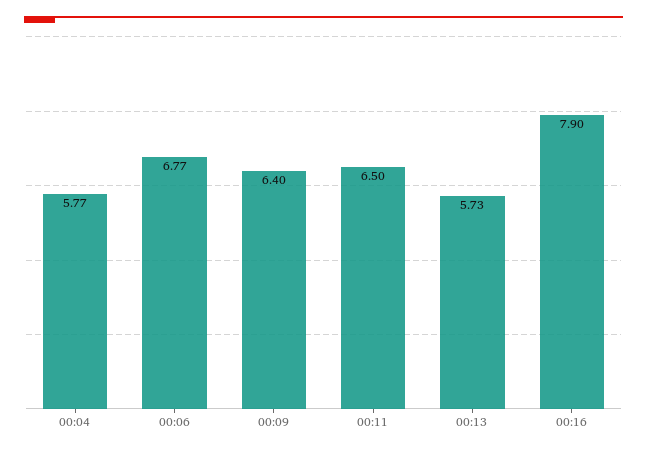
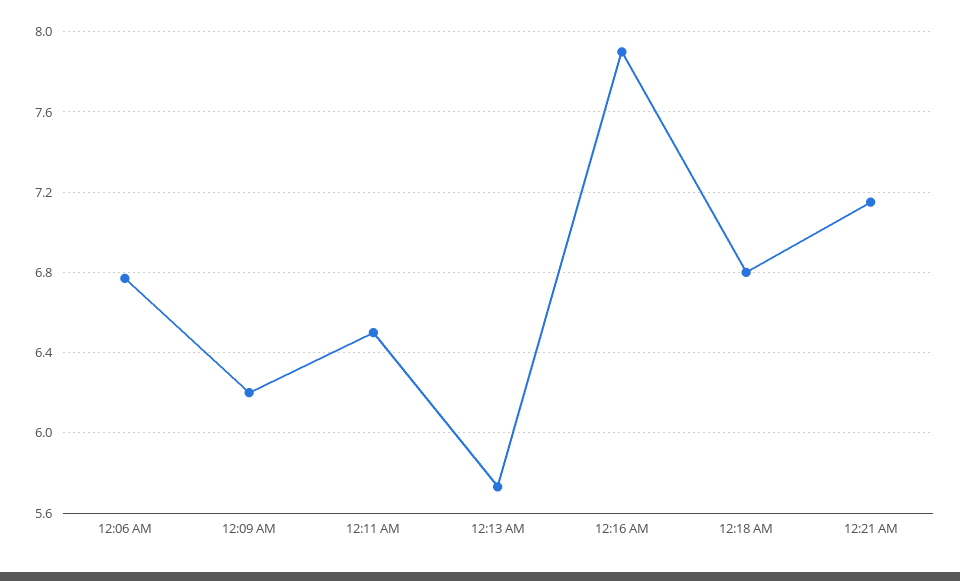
00:04: 5.77 -> none
00:09: 6.4 -> 6.2
12:18 AM: none -> 6.8
12:21 AM: none -> 7.15

